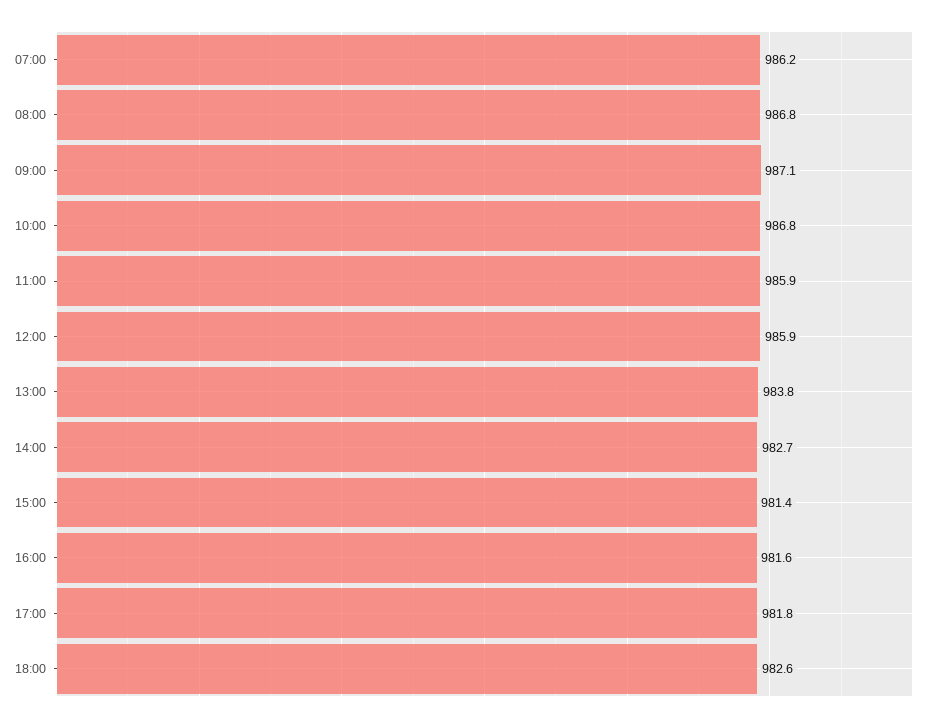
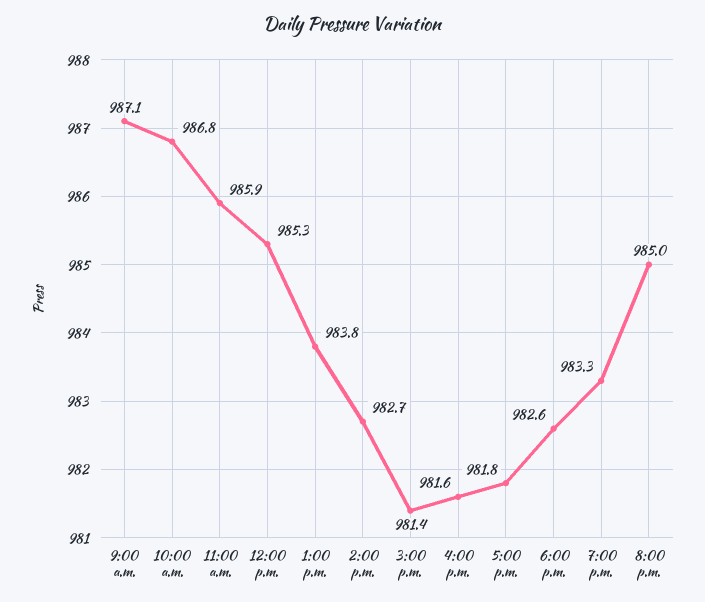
07:00: 986.2 -> none
08:00: 986.8 -> none
12:00: 985.9 -> 985.3
7:00 p.m.: none -> 983.3
8:00 p.m.: none -> 985

